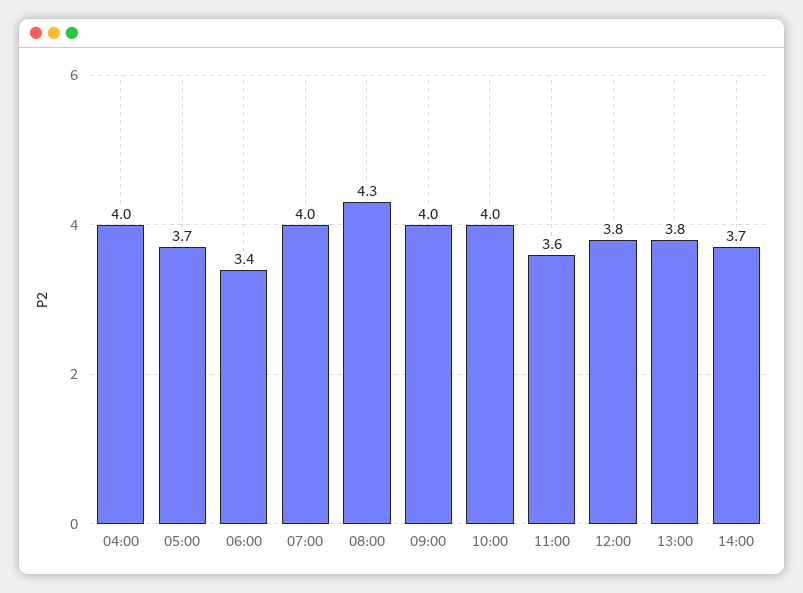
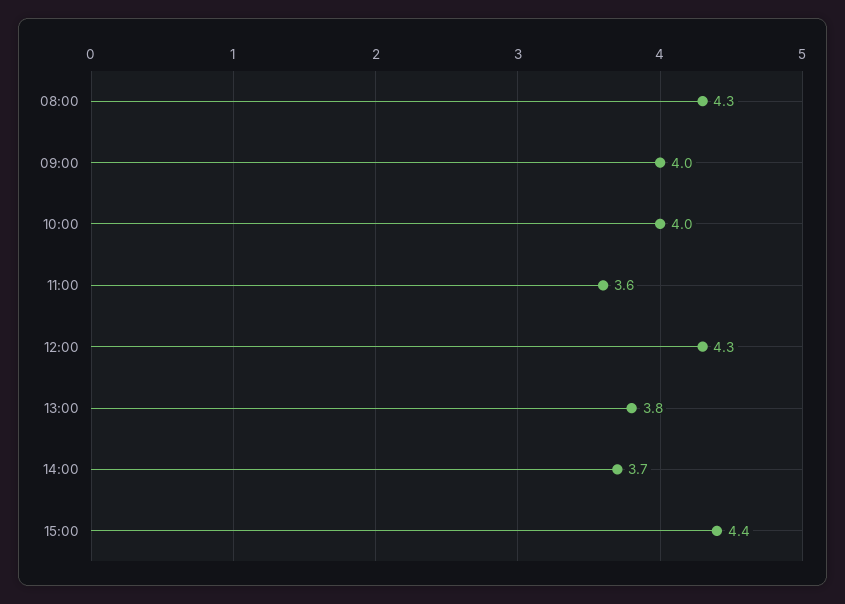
04:00: 4 -> none
05:00: 3.7 -> none
06:00: 3.4 -> none
07:00: 4 -> none
12:00: 3.8 -> 4.3
15:00: none -> 4.4

